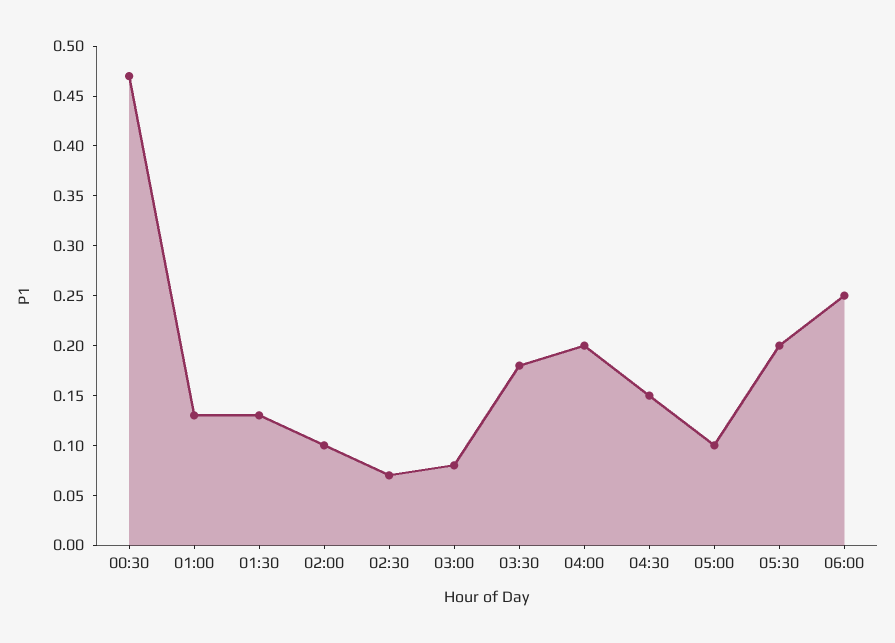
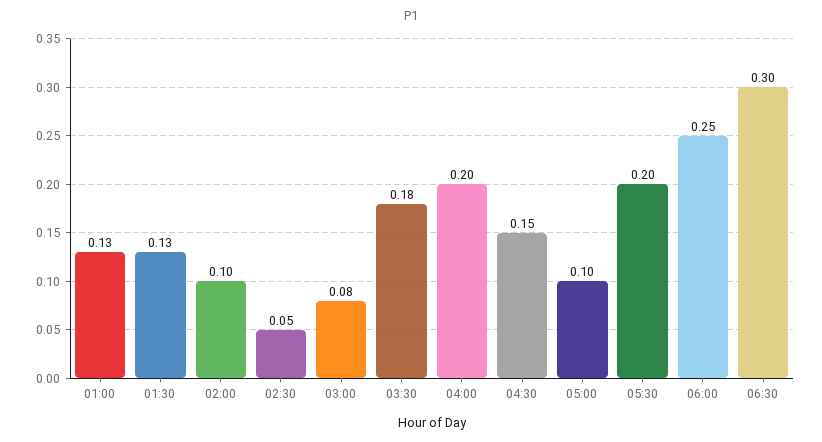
00:30: 0.47 -> none
02:30: 0.07 -> 0.05
06:30: none -> 0.3

